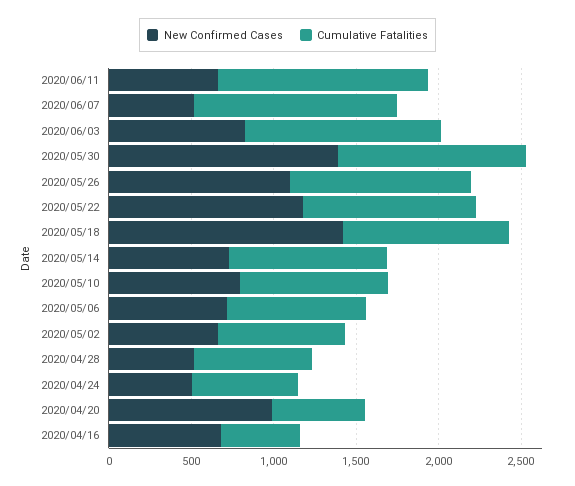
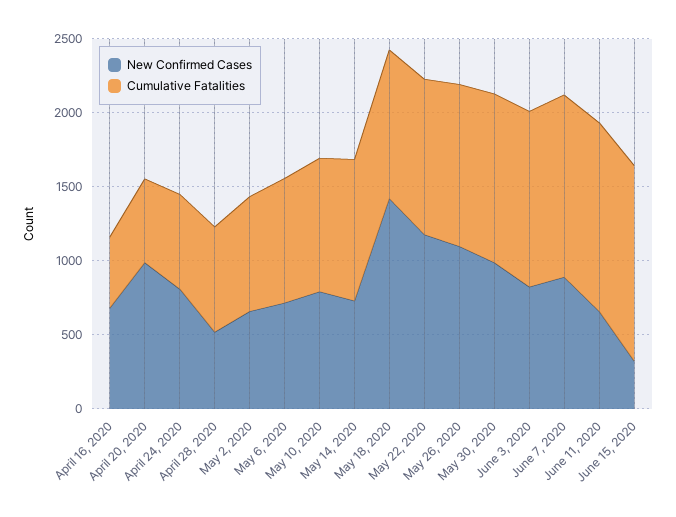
New Confirmed Cases, 2020/06/07: 500 -> 900
New Confirmed Cases, 2020/05/30: 1400 -> 1000
New Confirmed Cases, 2020/04/24: 500 -> 800
New Confirmed Cases, June 15, 2020: none -> 300
Cumulative Fatalities, June 15, 2020: none -> 1300

